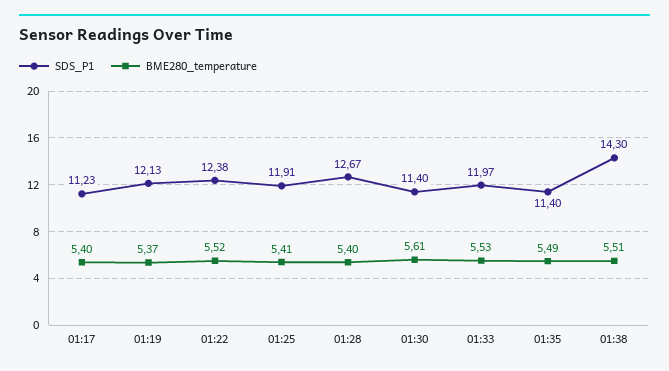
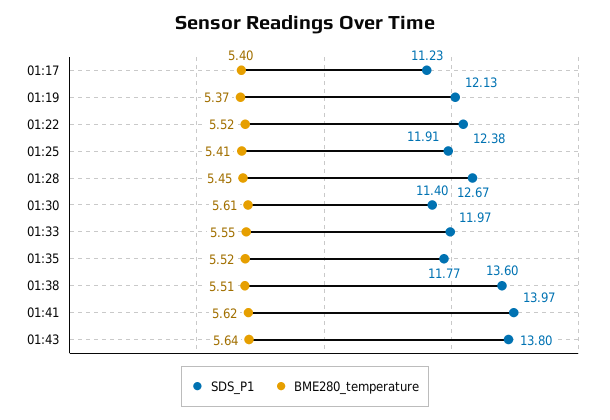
BME280_temperature, 01:28: 5.4 -> 5.45
BME280_temperature, 01:33: 5.53 -> 5.55
SDS_P1, 01:35: 11.4 -> 11.77
BME280_temperature, 01:35: 5.49 -> 5.52
SDS_P1, 01:38: 14.3 -> 13.6
SDS_P1, 01:41: none -> 13.97
BME280_temperature, 01:41: none -> 5.62
SDS_P1, 01:43: none -> 13.8
BME280_temperature, 01:43: none -> 5.64

